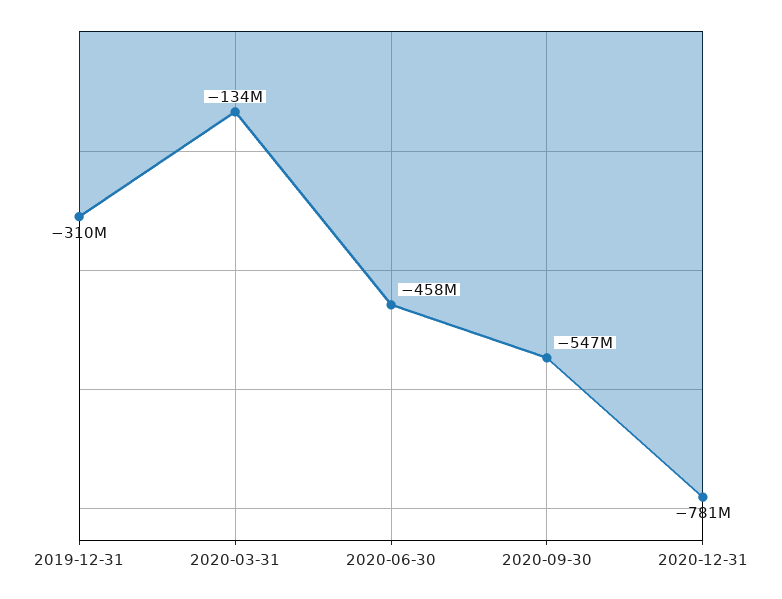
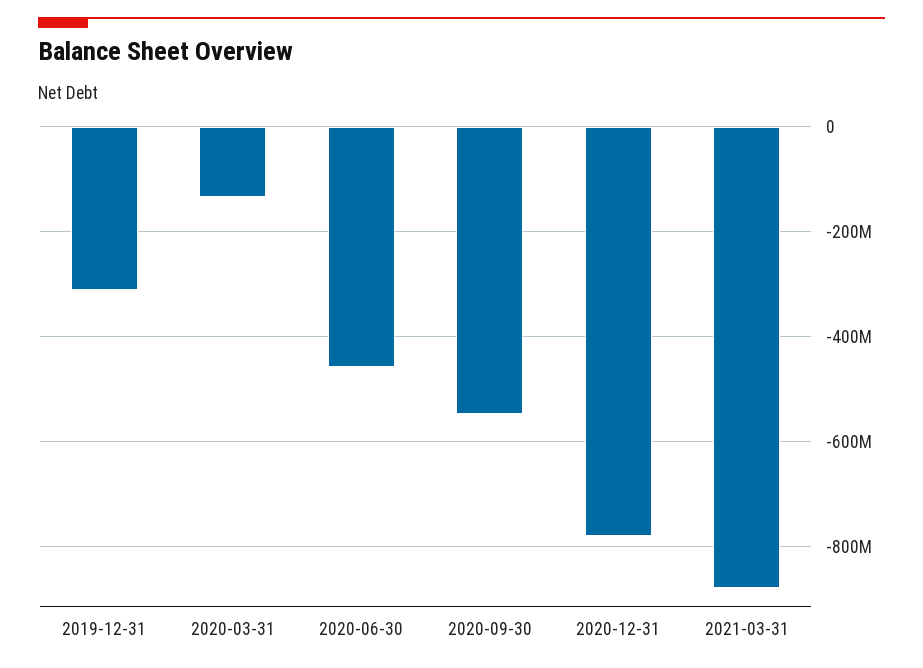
2021-03-31: none -> -880000000

